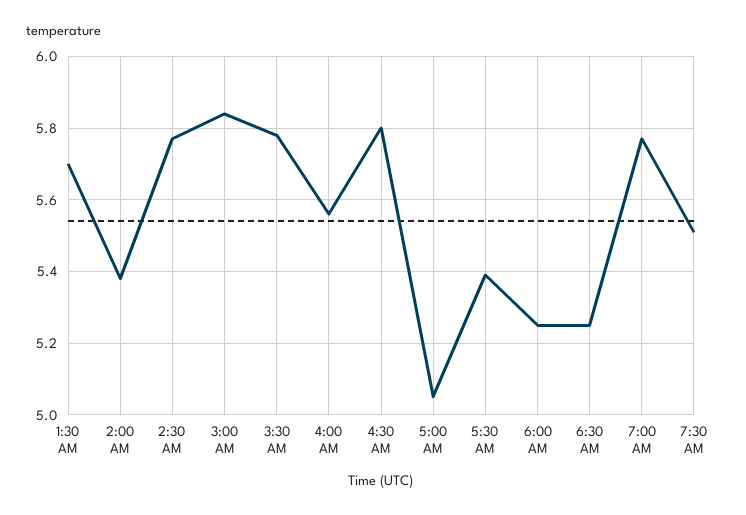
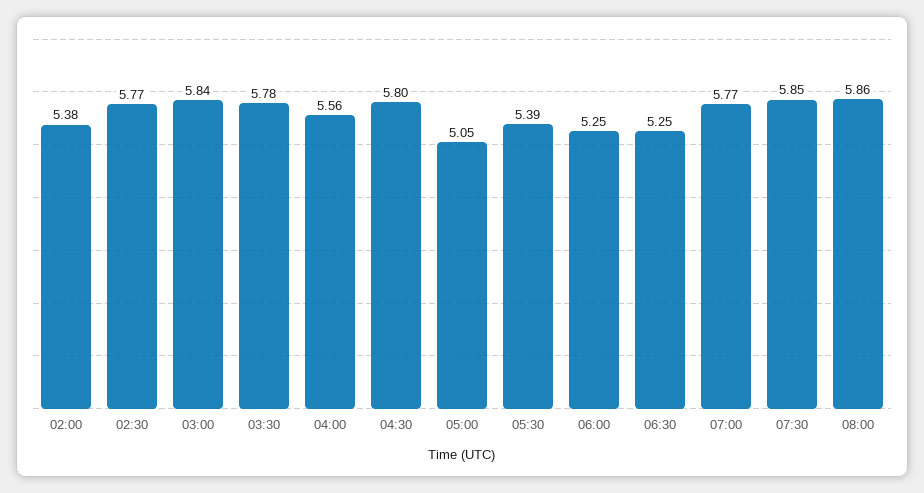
1:30 AM: 5.7 -> none
7:30 AM: 5.5 -> 5.85
08:00: none -> 5.86

